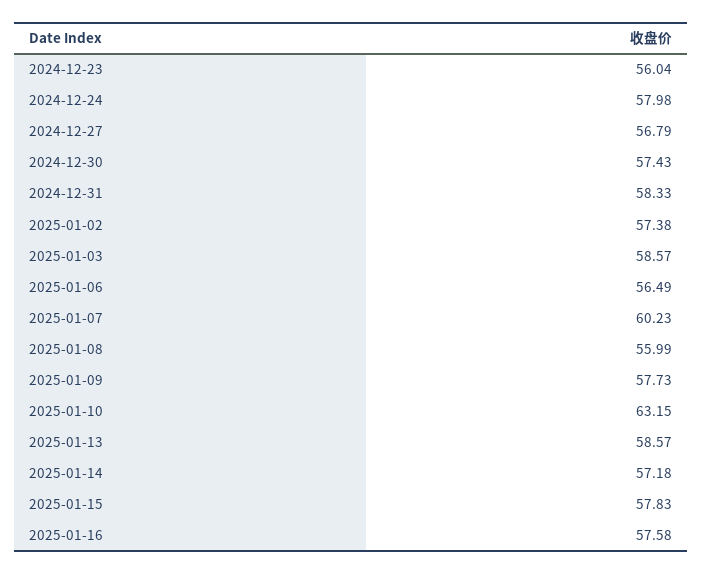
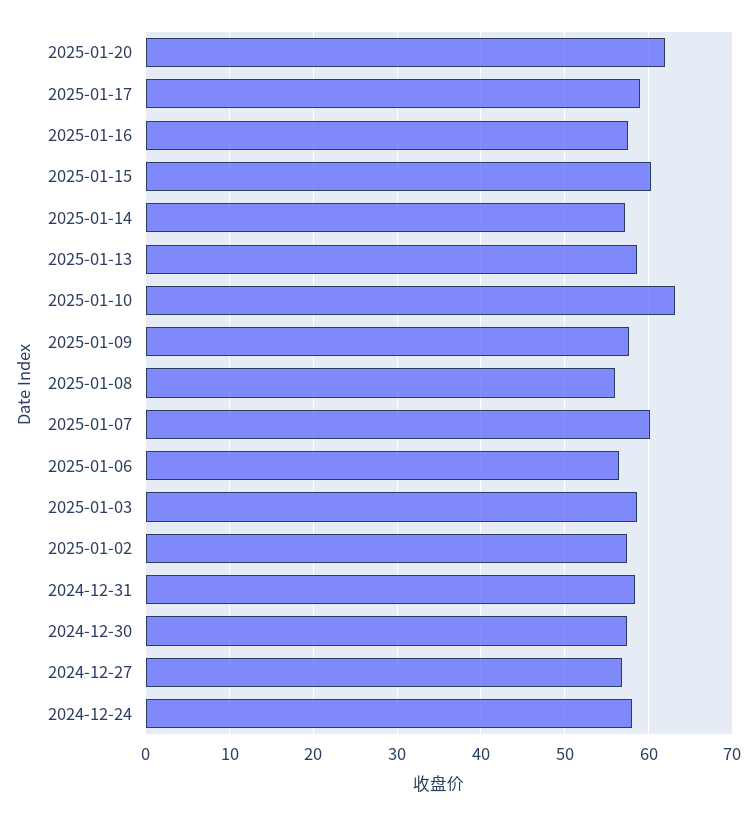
2024-12-23: 56.04 -> none
2025-01-15: 57.83 -> 60
2025-01-20: none -> 62
2025-01-17: none -> 59

